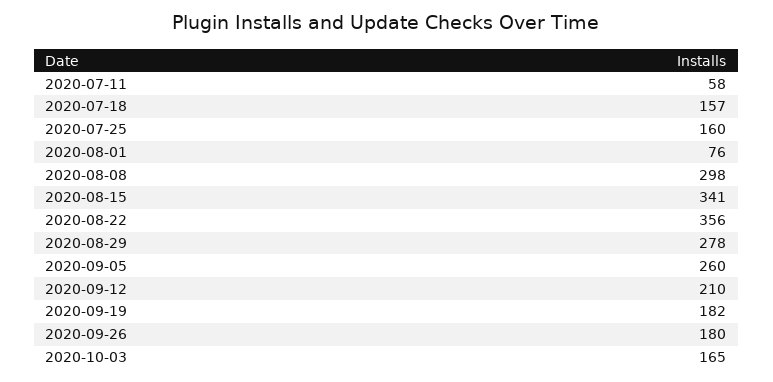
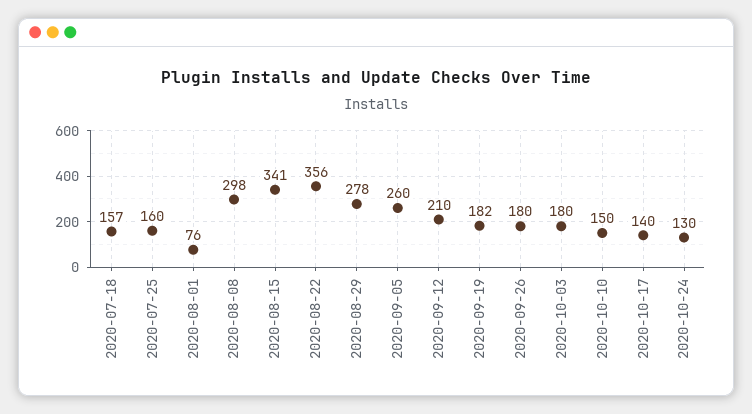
2020-07-11: 58 -> none
2020-10-03: 165 -> 180
2020-10-10: none -> 150
2020-10-17: none -> 140
2020-10-24: none -> 130

